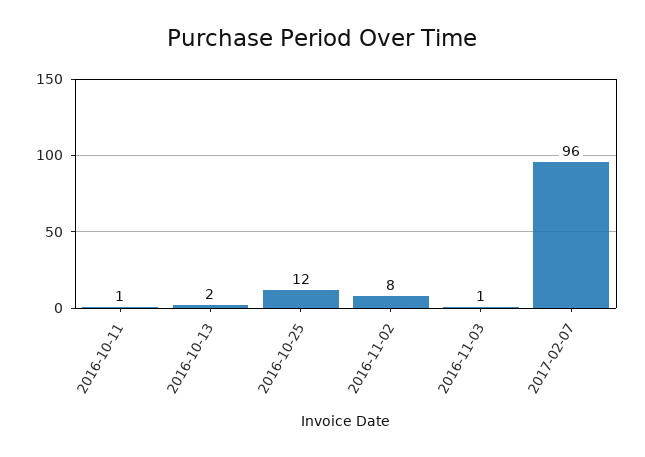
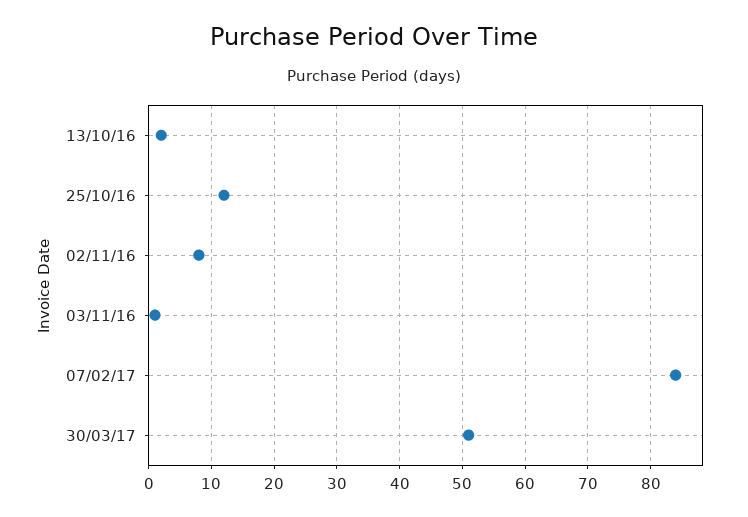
2016-10-11: 1 -> none
2017-02-07: 96 -> 84
30/03/17: none -> 51

